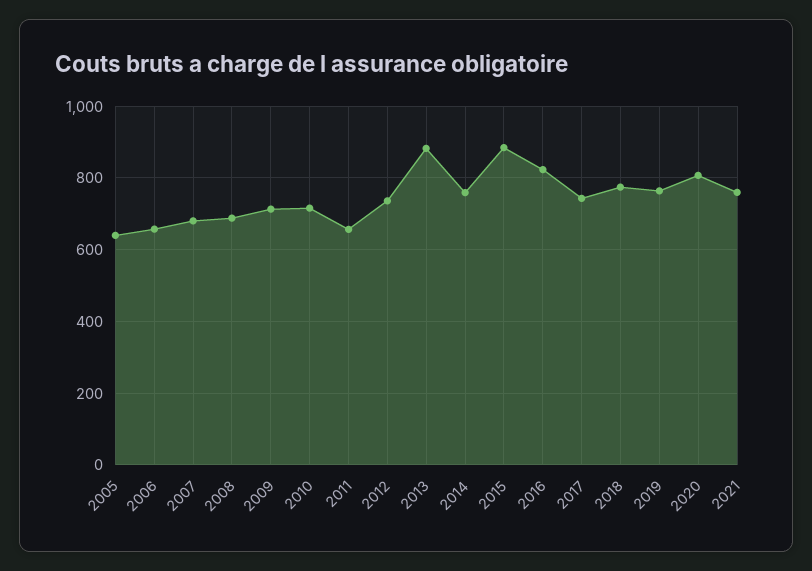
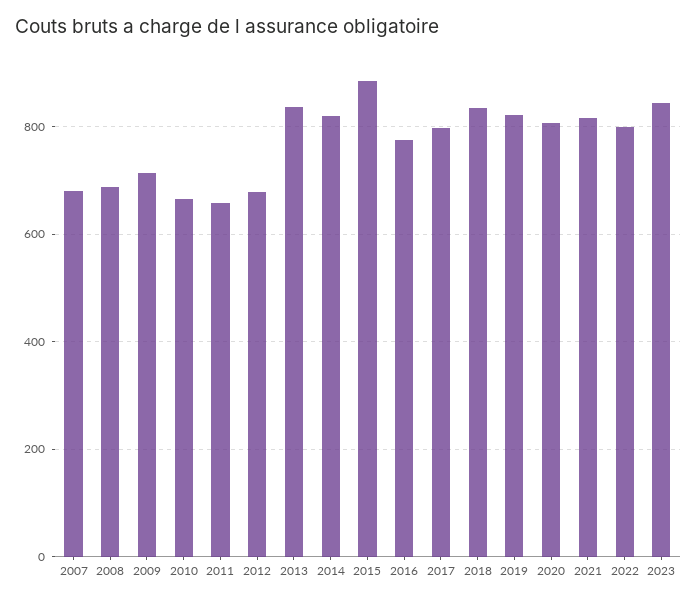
2005: 640 -> none
2006: 660 -> none
2010: 720 -> 660
2012: 740 -> 680
2013: 880 -> 840
2014: 760 -> 820
2016: 820 -> 780
2017: 740 -> 800
2018: 780 -> 840
2019: 760 -> 820
2021: 760 -> 820
2022: none -> 800
2023: none -> 840

